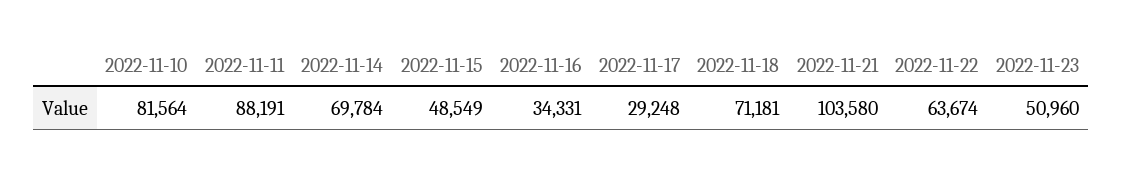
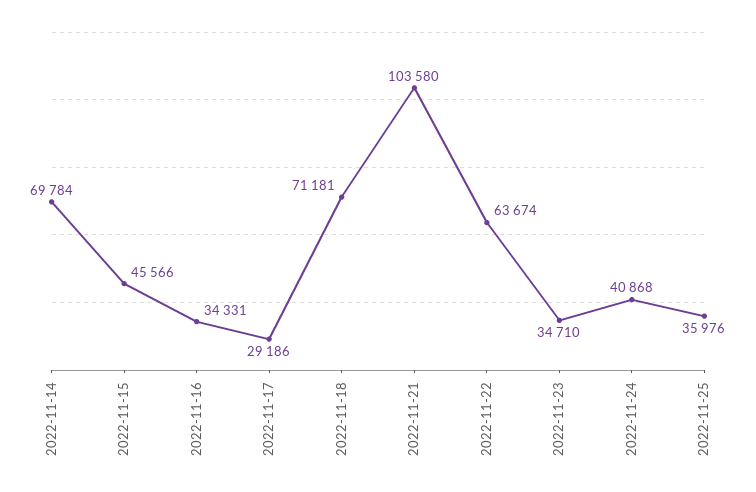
2022-11-10: 81564 -> none
2022-11-11: 88191 -> none
2022-11-15: 48549 -> 45566
2022-11-17: 29248 -> 29186
2022-11-23: 50960 -> 34710
2022-11-24: none -> 40868
2022-11-25: none -> 35976

